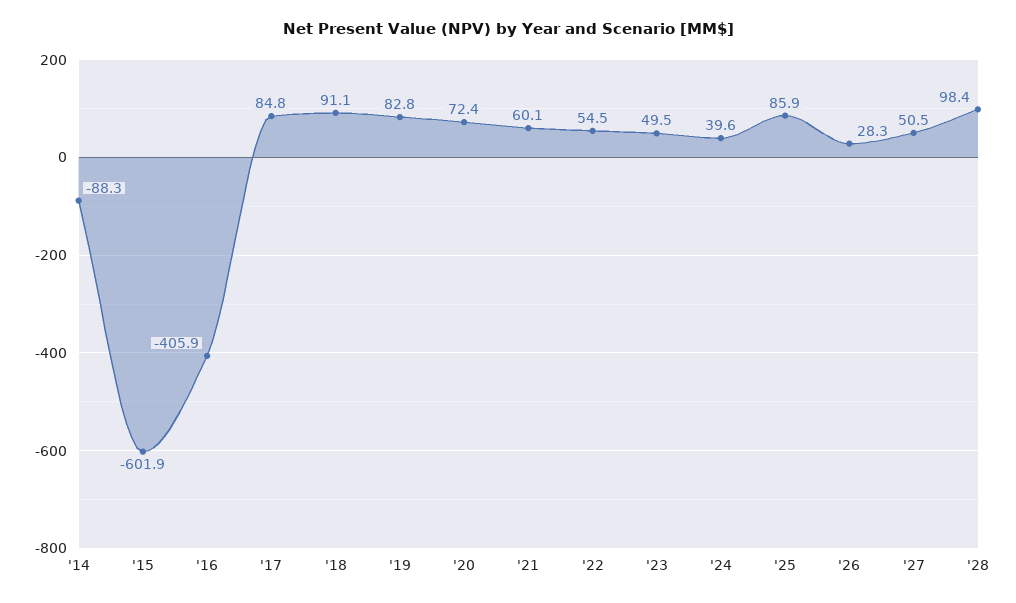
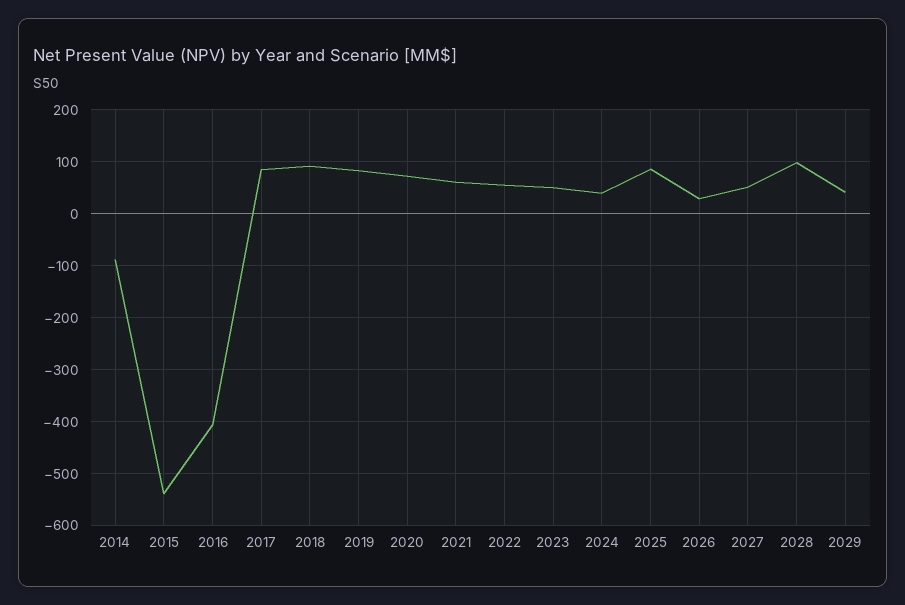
'15: -601.9 -> -540
2029: none -> 40

